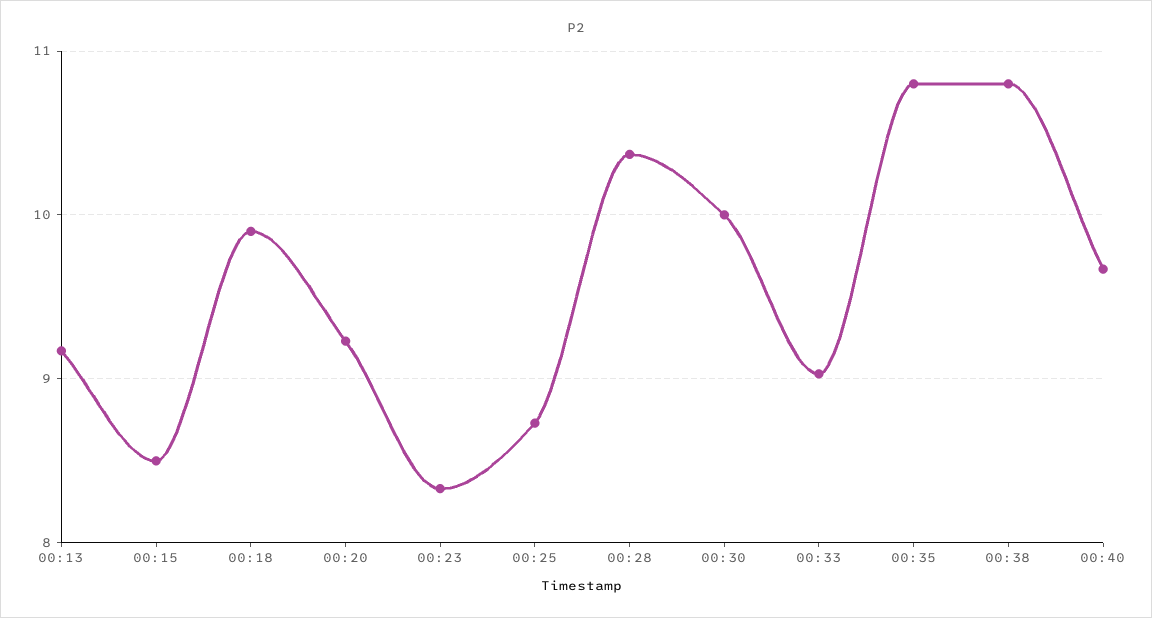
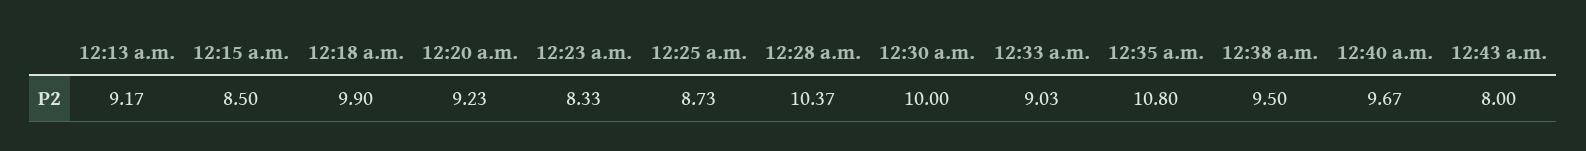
00:38: 10.8 -> 9.5
12:43 a.m.: none -> 8

